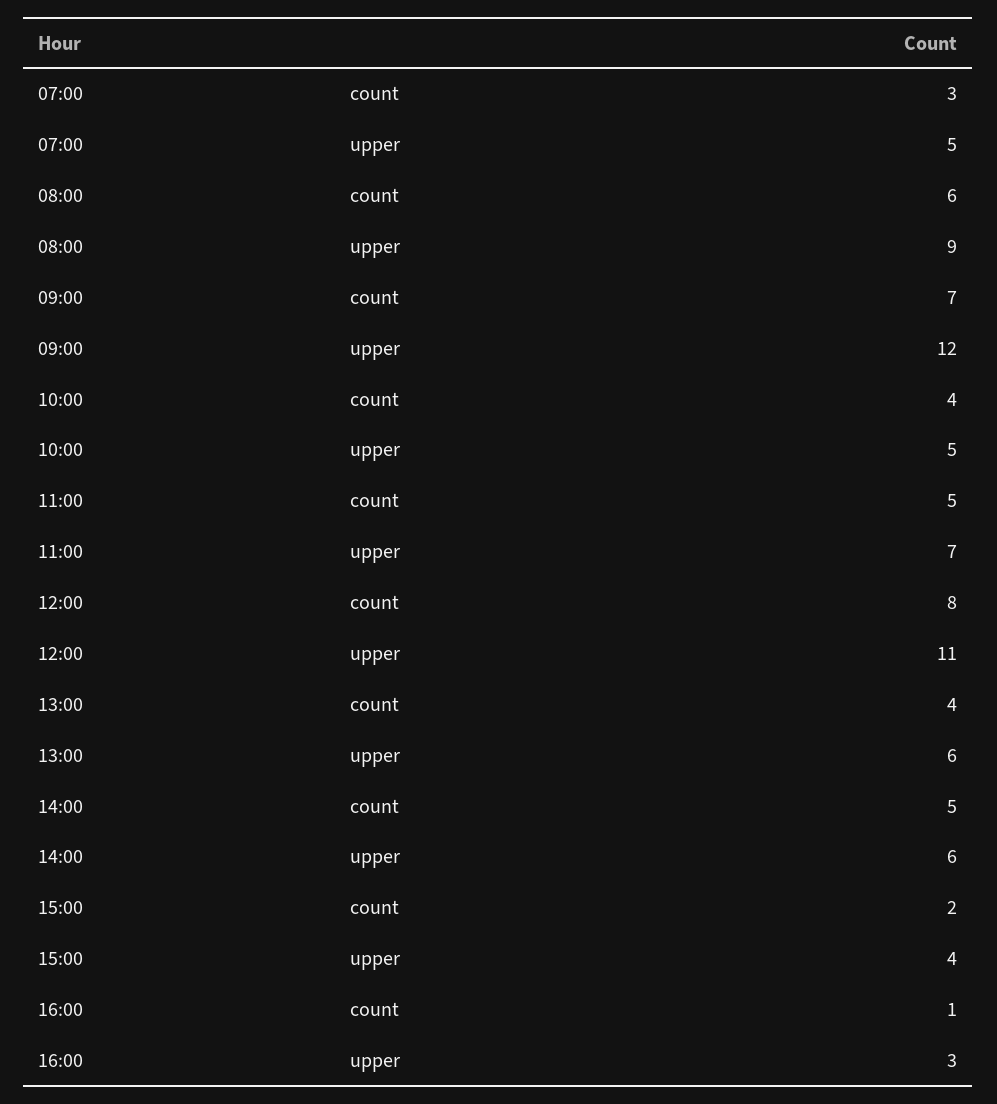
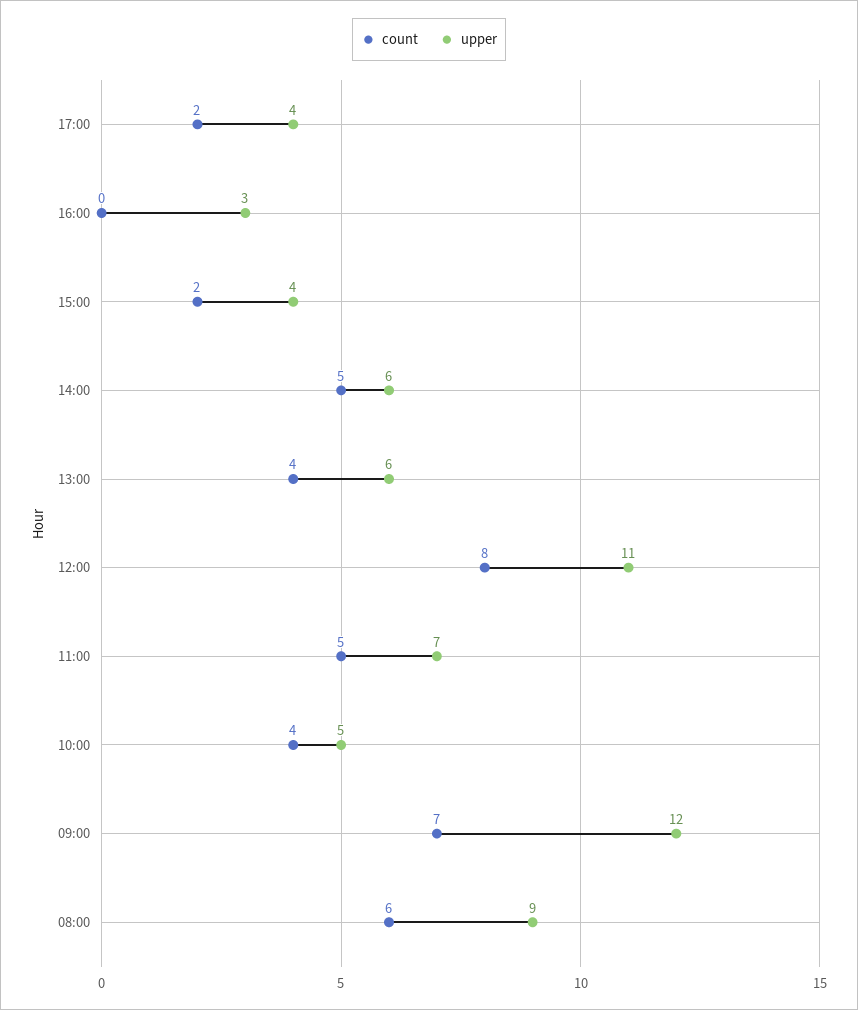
count, 07:00: 3 -> none
upper, 07:00: 5 -> none
count, 16:00: 1 -> 0
count, 17:00: none -> 2
upper, 17:00: none -> 4

